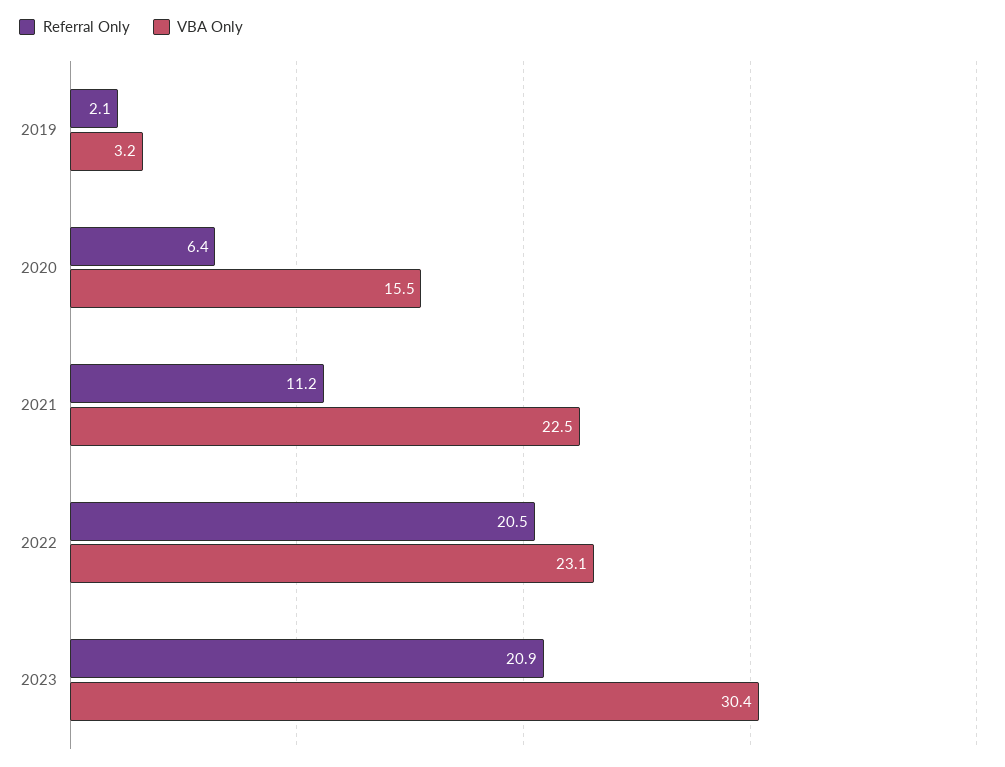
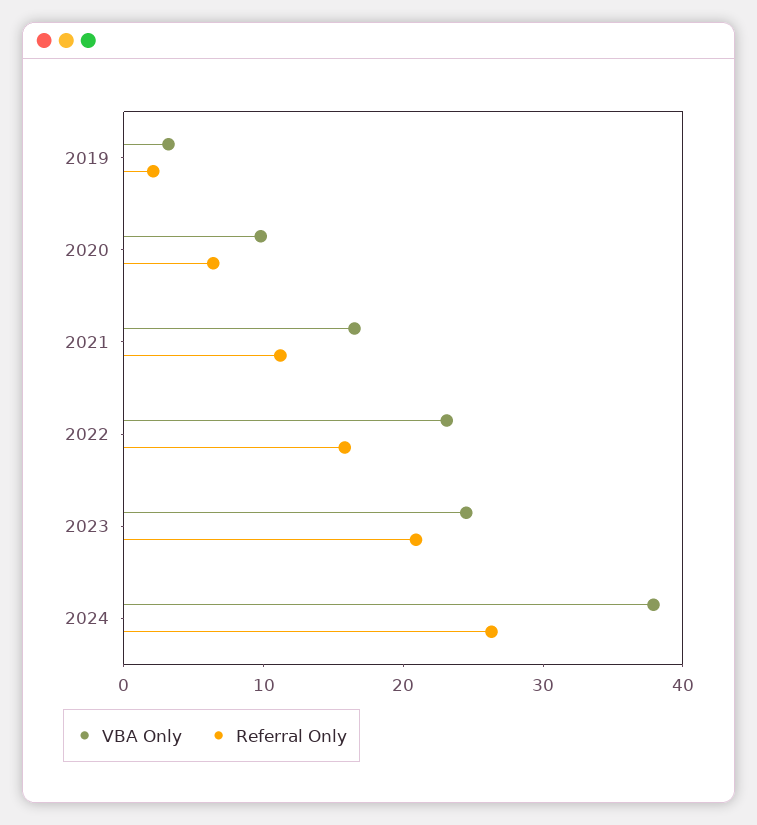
VBA Only, 2020: 15.5 -> 10
VBA Only, 2021: 22.5 -> 16
Referral Only, 2022: 20.5 -> 16
VBA Only, 2023: 30.4 -> 24
VBA Only, 2024: none -> 38
Referral Only, 2024: none -> 26

